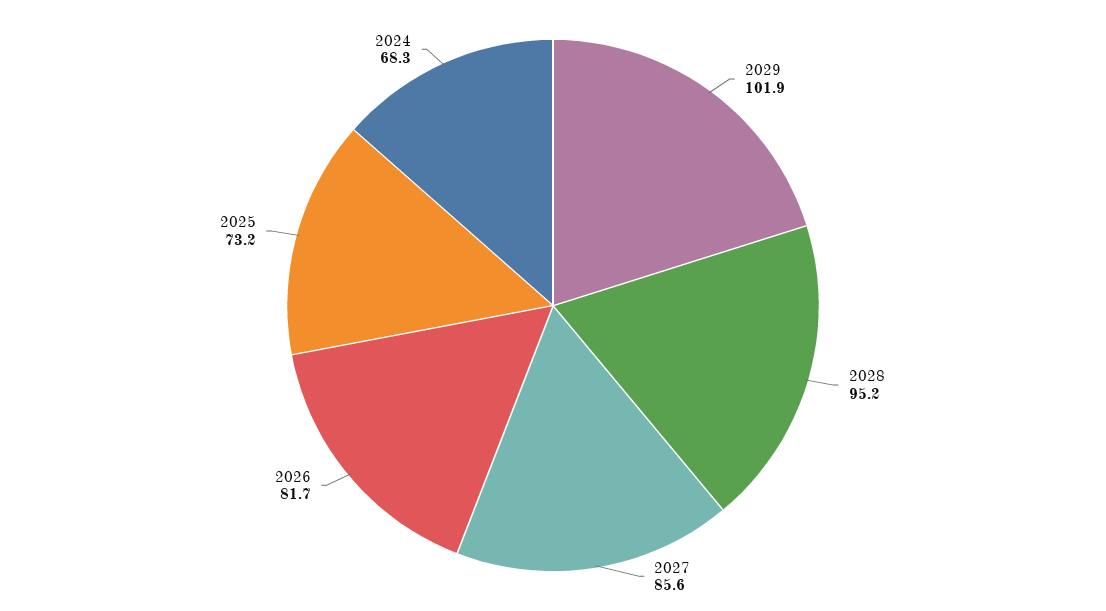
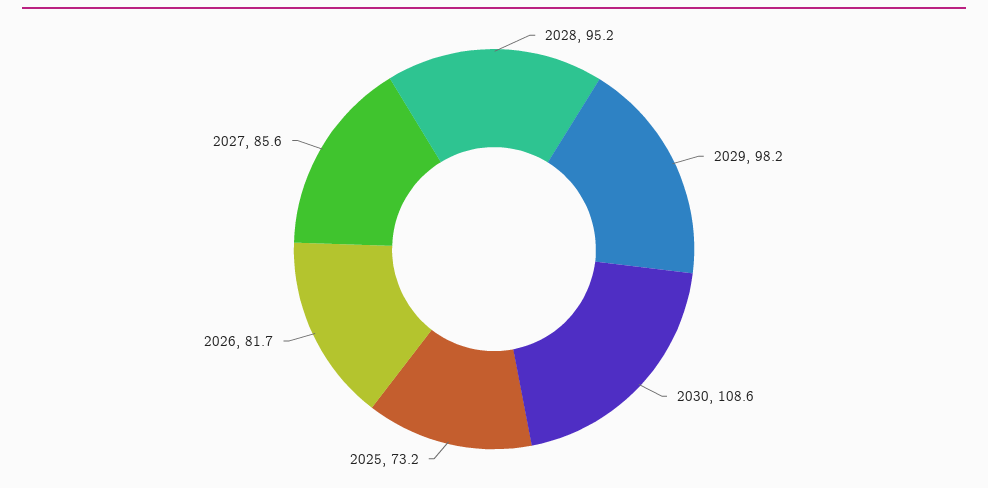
2029: 101.9 -> 98.2
2024: 68.3 -> none
2030: none -> 108.6

